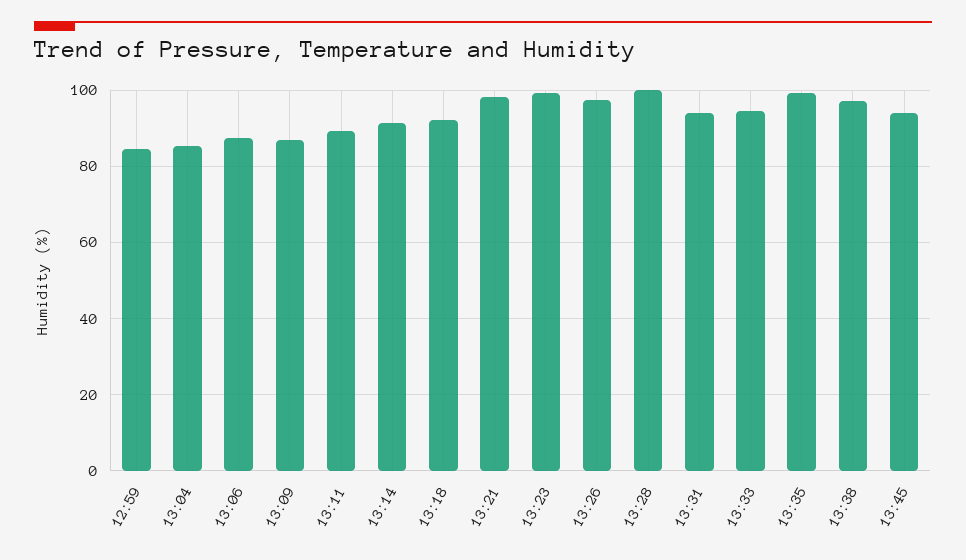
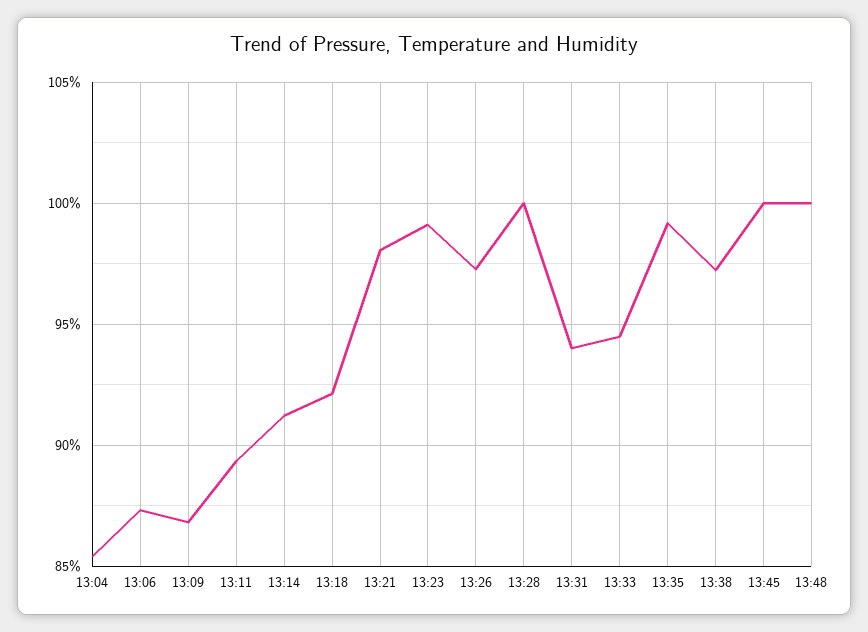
12:59: 84 -> none
13:45: 94 -> 100
13:48: none -> 100

